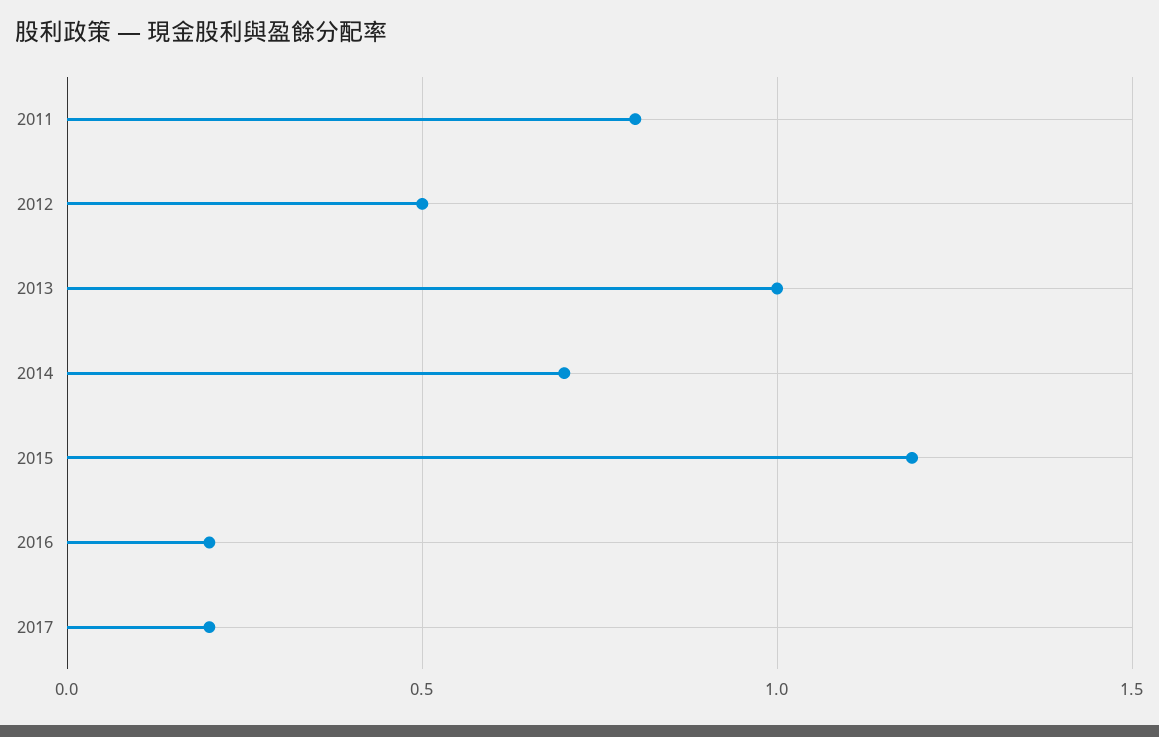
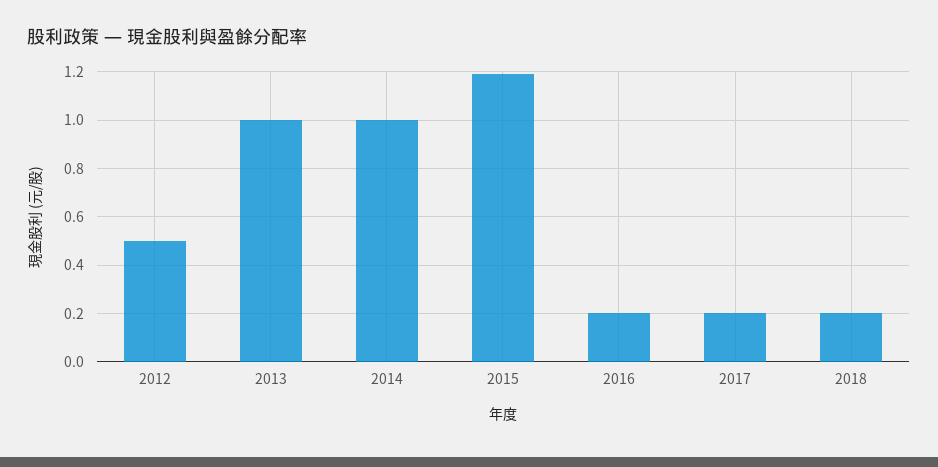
2011: 0.8 -> none
2014: 0.7 -> 1
2018: none -> 0.2

